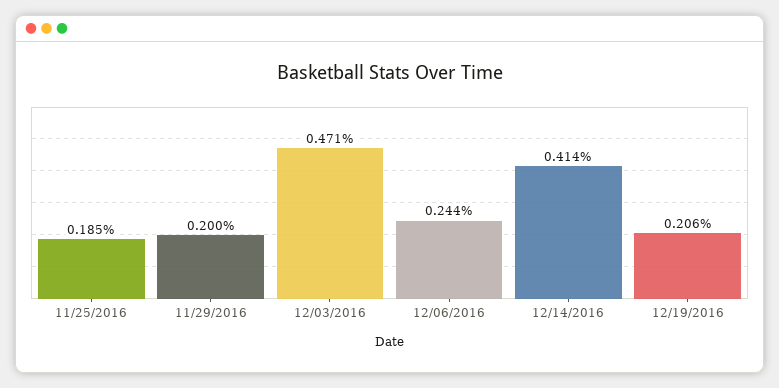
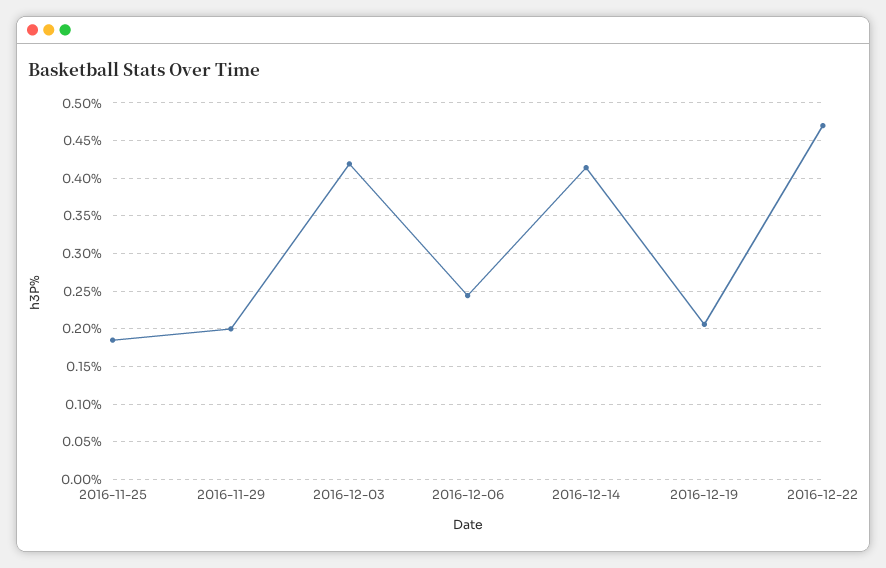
12/03/2016: 0.471 -> 0.42
2016-12-22: none -> 0.47

